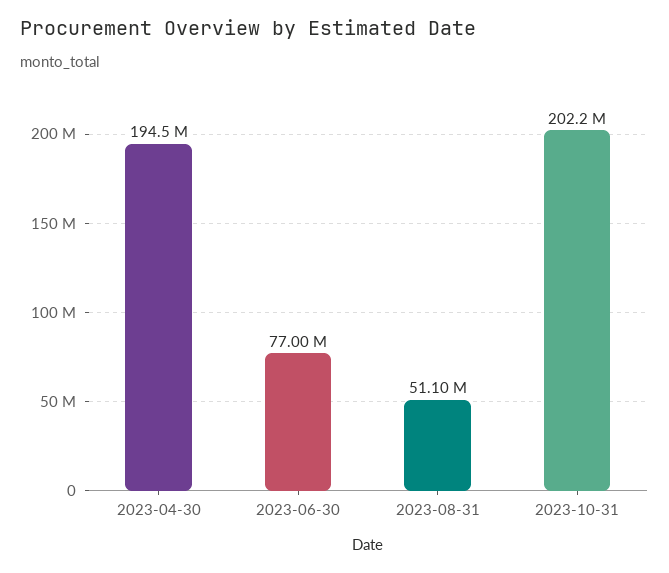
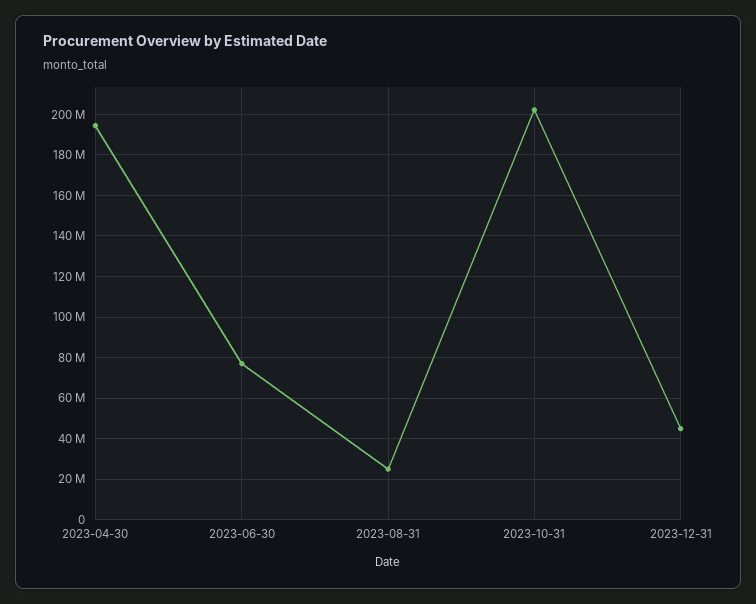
2023-08-31: 51100000 -> 25000000
2023-12-31: none -> 45000000

